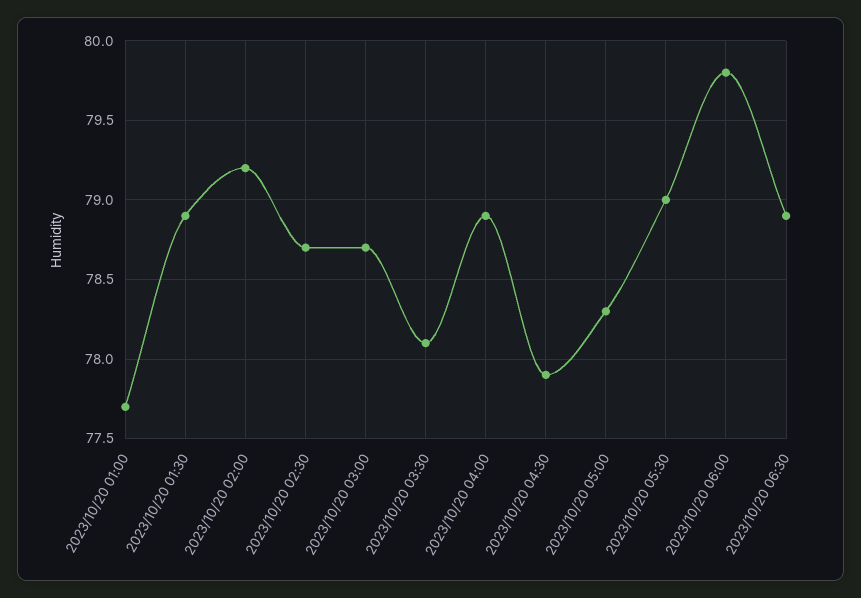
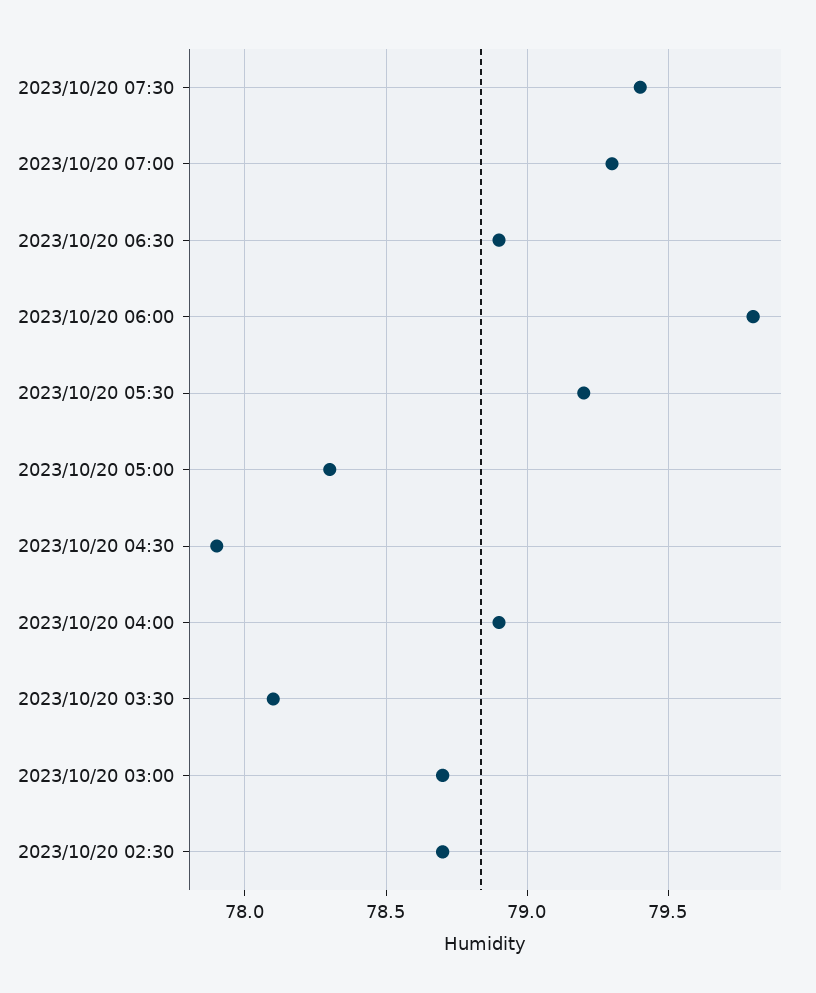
2023/10/20 01:00: 77.7 -> none
2023/10/20 01:30: 78.9 -> none
2023/10/20 02:00: 79.2 -> none
2023/10/20 05:30: 79 -> 79.2
2023/10/20 07:30: none -> 79.4
2023/10/20 07:00: none -> 79.3

